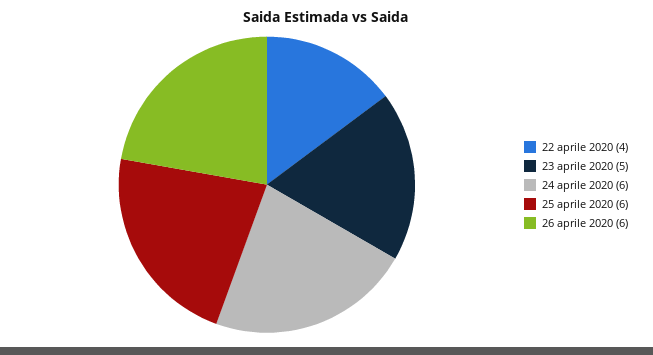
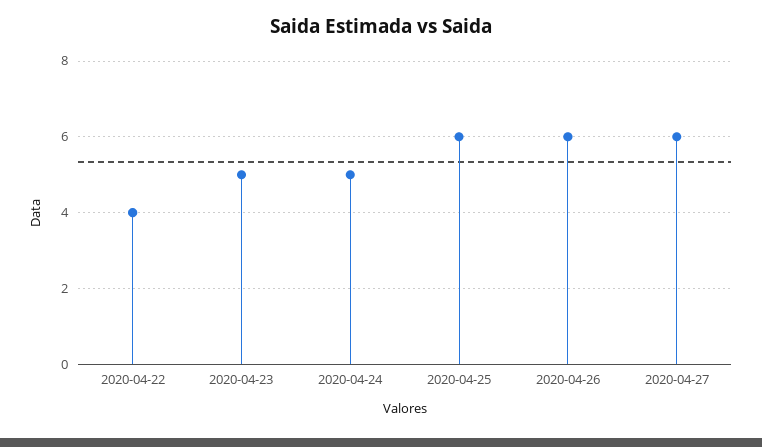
24 aprile 2020: 6 -> 5
2020-04-27: none -> 6

